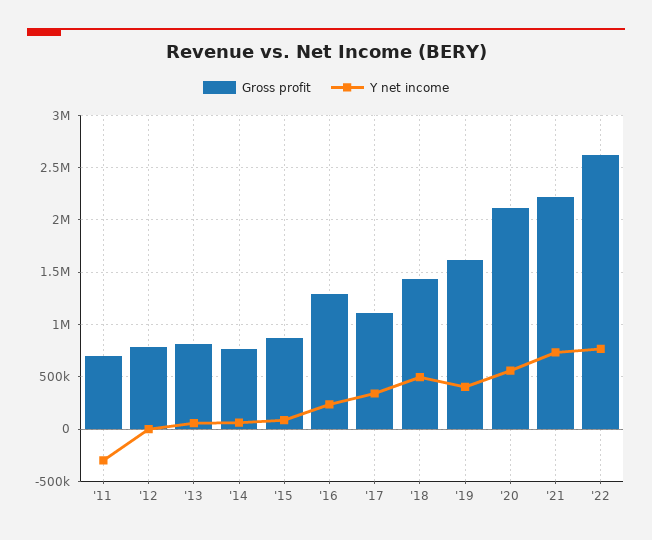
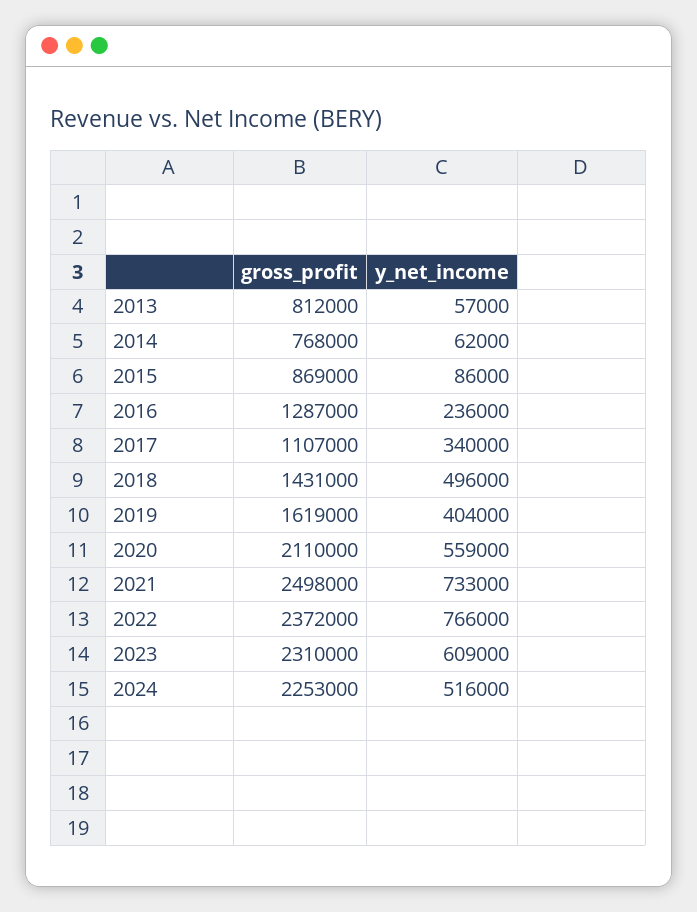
Gross profit, '11: 700000 -> none
Y net income, '11: -300000 -> none
Gross profit, '12: 800000 -> none
Y net income, '12: 0 -> none
Gross profit, '21: 2200000 -> 2498000
Gross profit, '22: 2600000 -> 2372000
Gross profit, 2023: none -> 2310000
Y net income, 2023: none -> 609000
Gross profit, 2024: none -> 2253000
Y net income, 2024: none -> 516000

